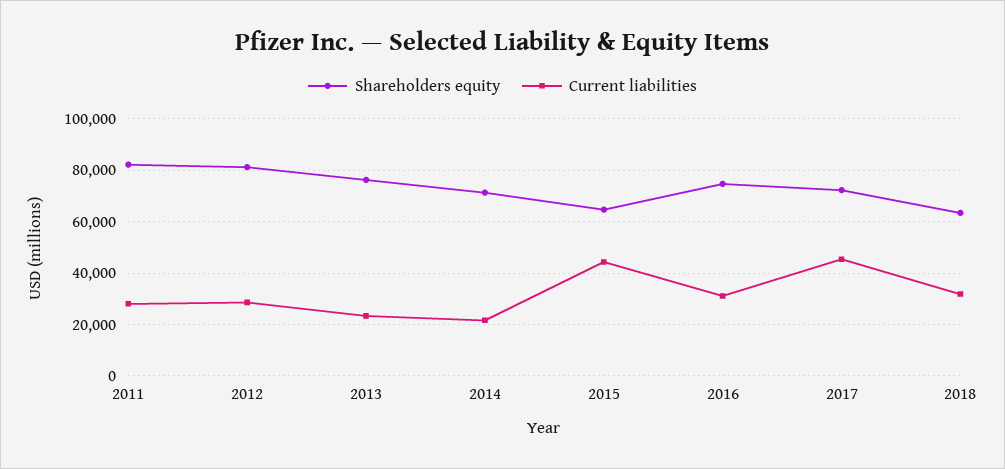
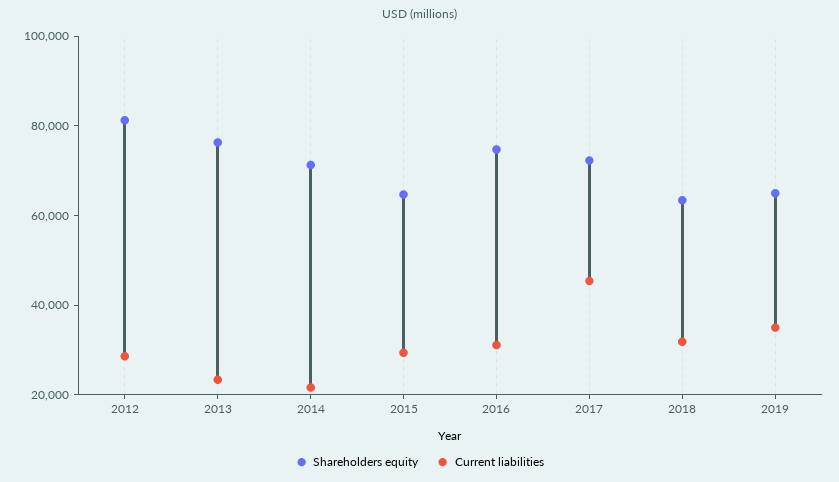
Shareholders equity, 2011: 82500 -> none
Current liabilities, 2011: 27500 -> none
Current liabilities, 2015: 45000 -> 30000
Shareholders equity, 2019: none -> 65000
Current liabilities, 2019: none -> 35000

